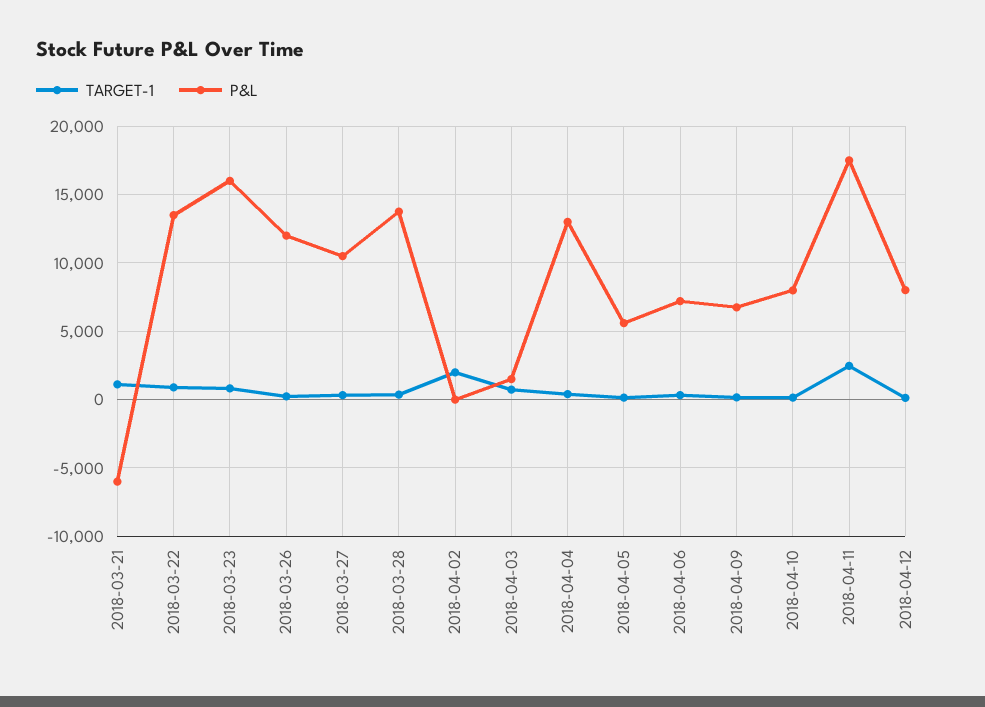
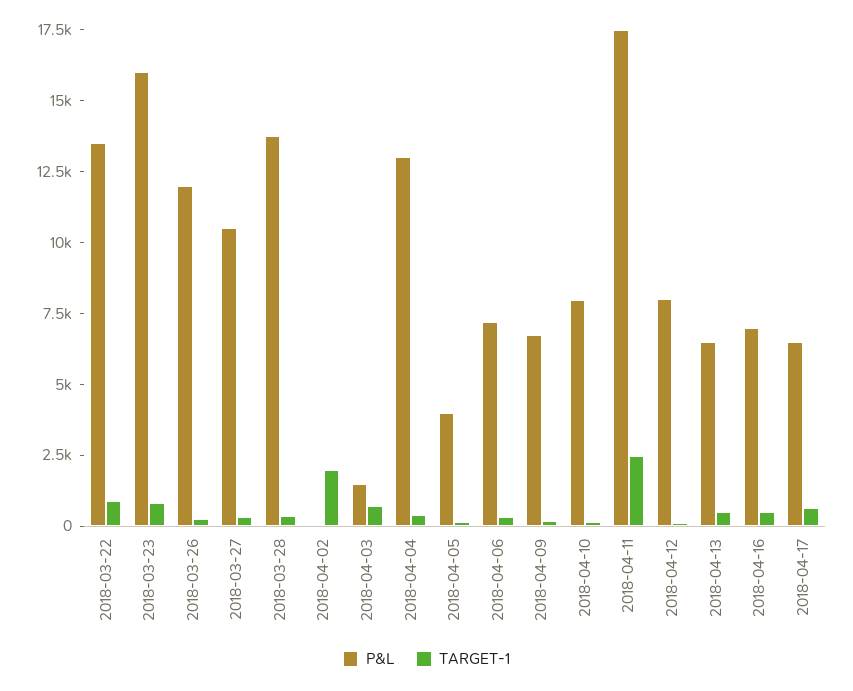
TARGET-1, 2018-03-21: 1000 -> none
P&L, 2018-03-21: -6000 -> none
P&L, 2018-04-05: 5500 -> 4000
P&L, 2018-04-13: none -> 6500
TARGET-1, 2018-04-13: none -> 500
P&L, 2018-04-16: none -> 7000
TARGET-1, 2018-04-16: none -> 500
P&L, 2018-04-17: none -> 6500
TARGET-1, 2018-04-17: none -> 500

